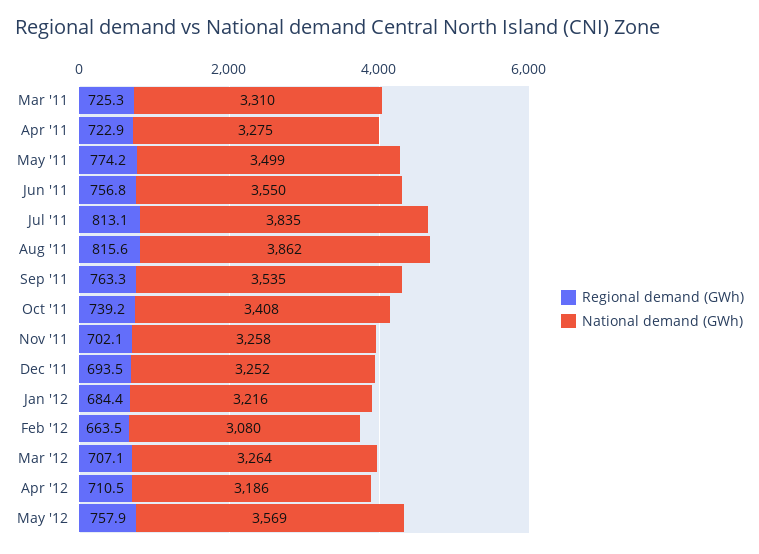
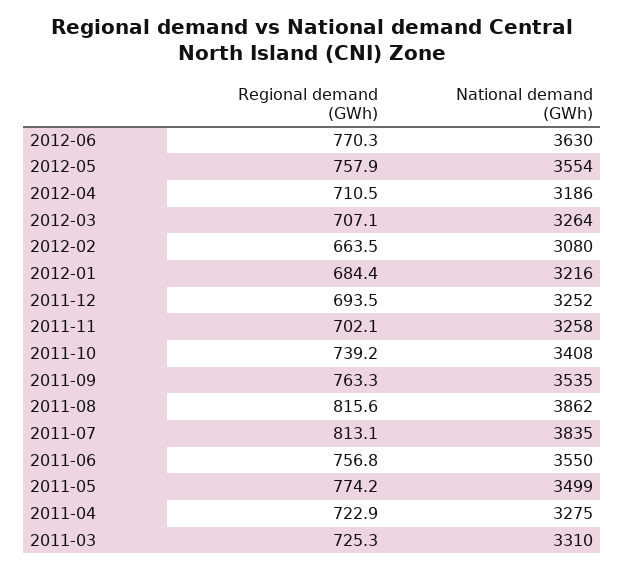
National demand (GWh), May '12: 3569 -> 3554
Regional demand (GWh), 2012-06: none -> 770.3
National demand (GWh), 2012-06: none -> 3630

